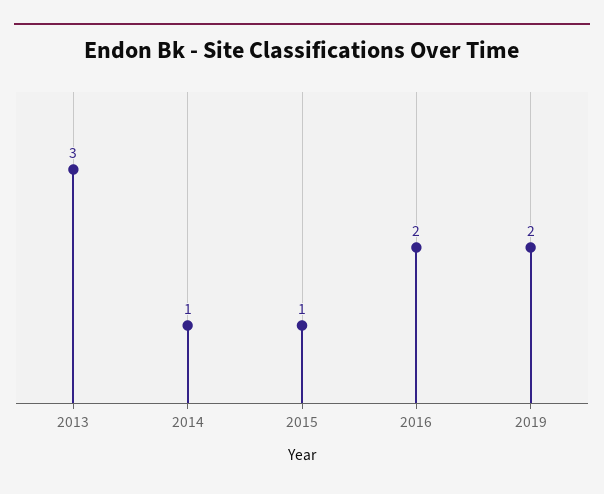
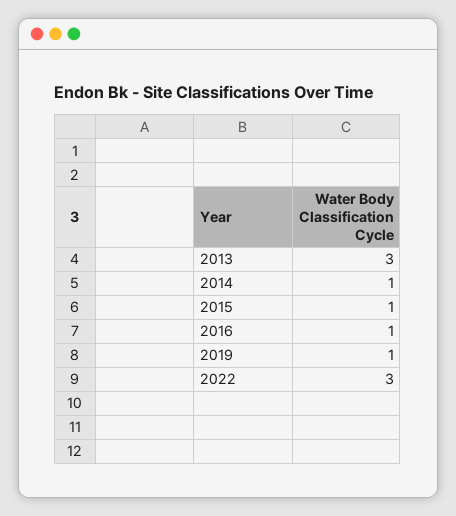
2016: 2 -> 1
2019: 2 -> 1
2022: none -> 3

